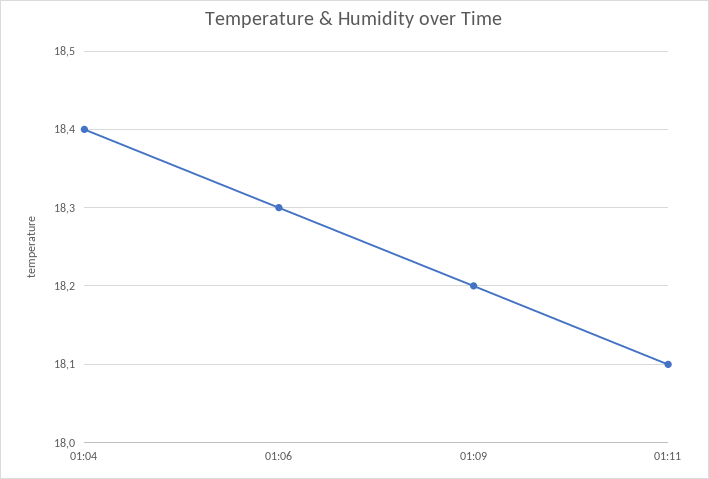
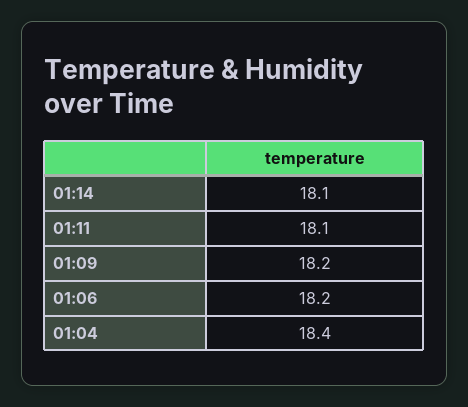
01:06: 18.3 -> 18.2
01:14: none -> 18.1

